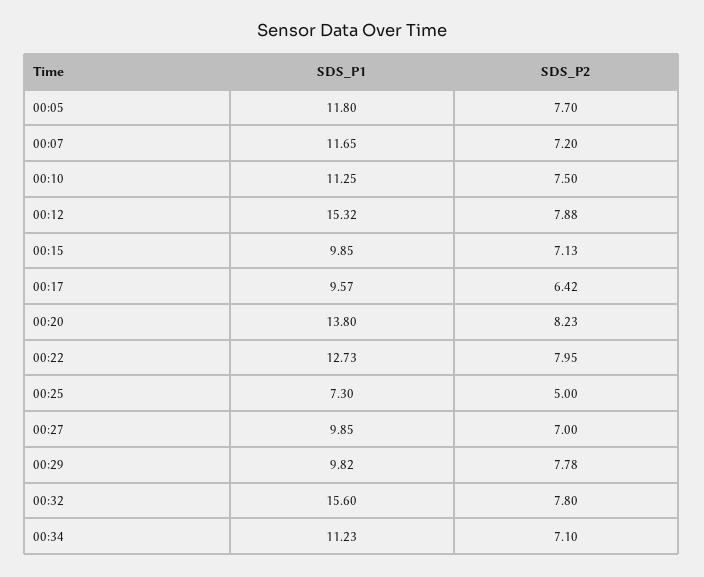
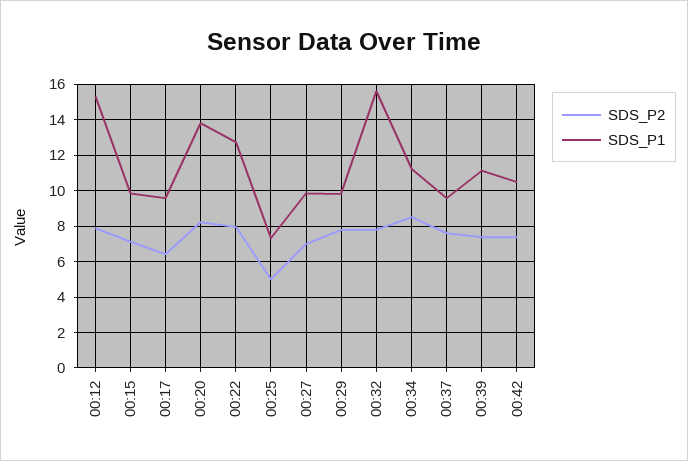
SDS_P1, 00:05: 11.8 -> none
SDS_P2, 00:05: 7.7 -> none
SDS_P1, 00:07: 11.65 -> none
SDS_P2, 00:07: 7.2 -> none
SDS_P1, 00:10: 11.25 -> none
SDS_P2, 00:10: 7.5 -> none
SDS_P2, 00:34: 7.1 -> 8.5
SDS_P2, 00:37: none -> 7.5
SDS_P1, 00:37: none -> 9.5
SDS_P2, 00:39: none -> 7.5
SDS_P1, 00:39: none -> 11
SDS_P2, 00:42: none -> 7.5
SDS_P1, 00:42: none -> 10.5

